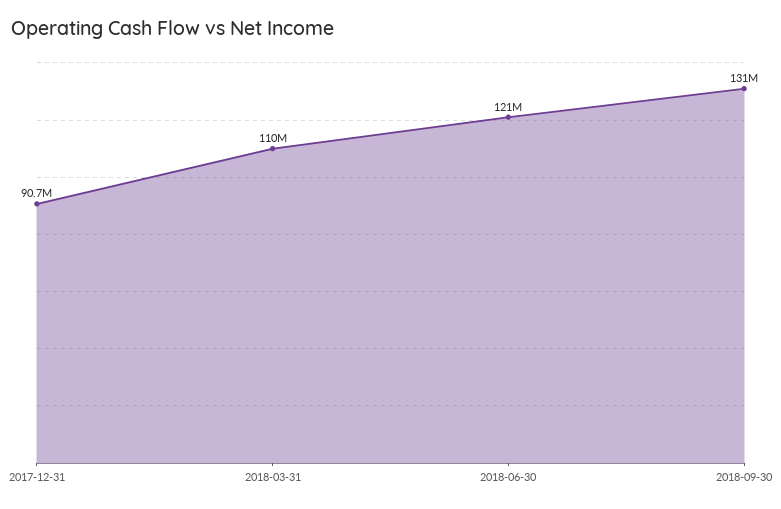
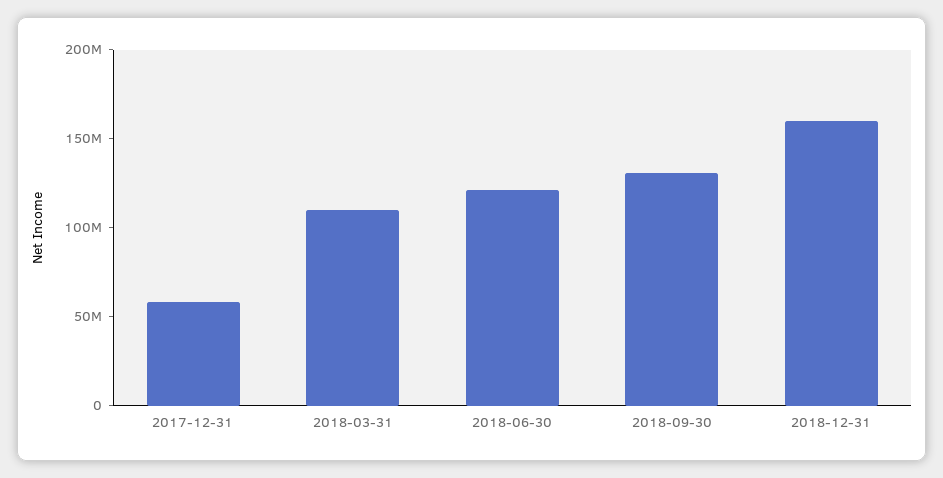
2017-12-31: 90700000 -> 60000000
2018-12-31: none -> 160000000

